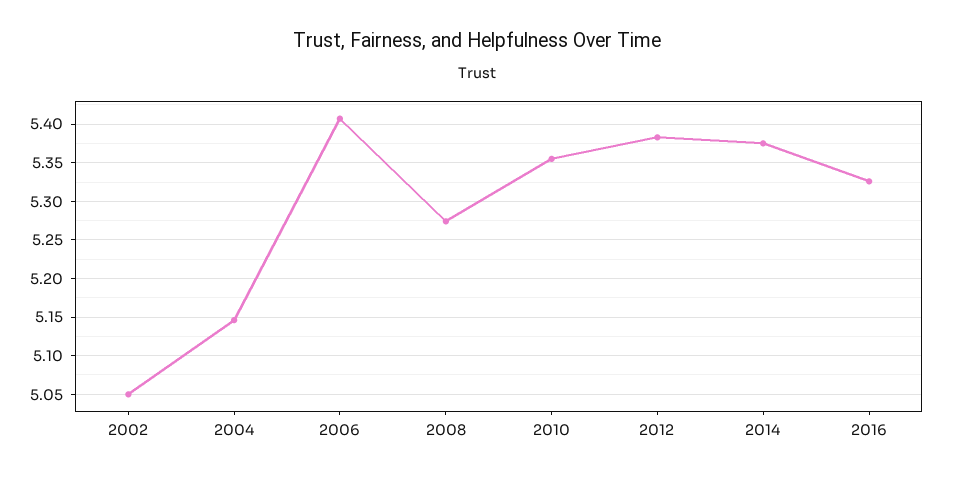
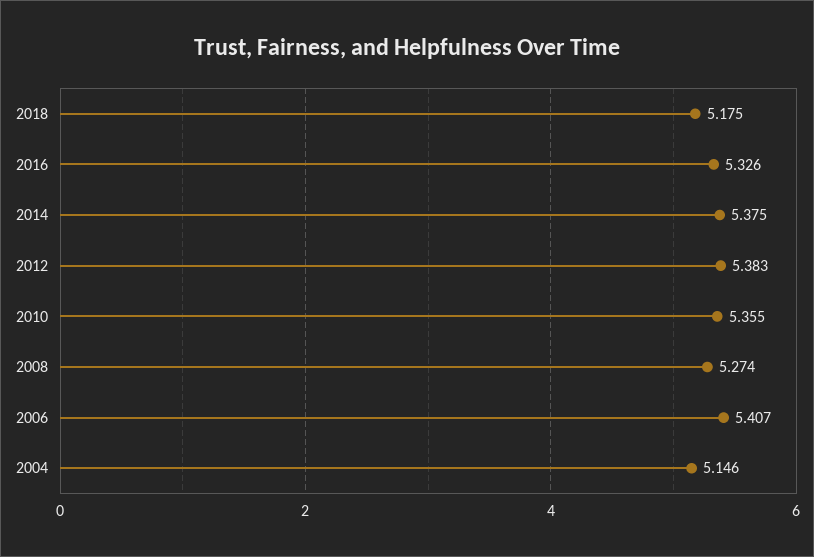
2002: 5.05 -> none
2018: none -> 5.175

